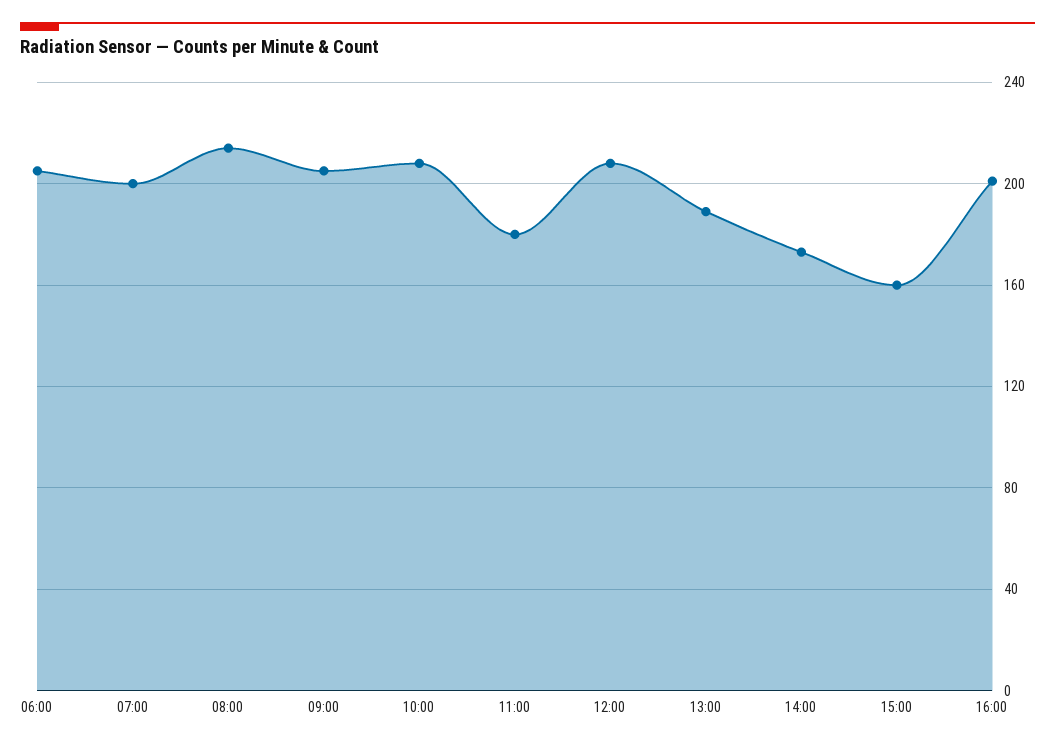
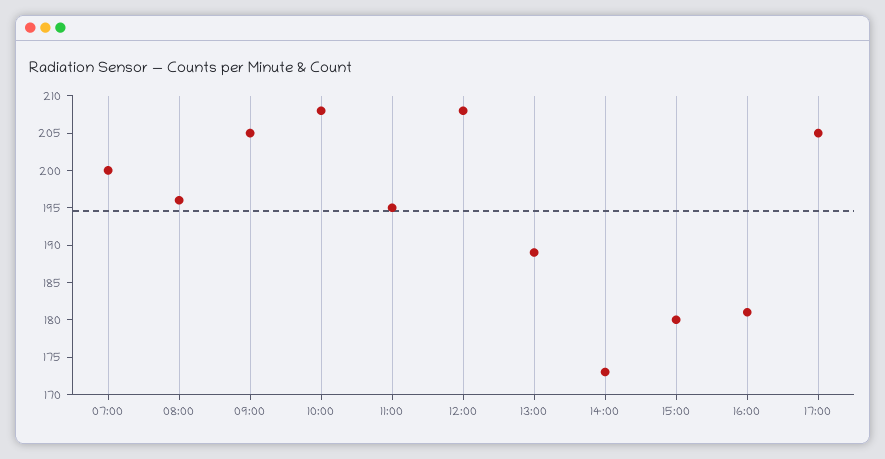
06:00: 205 -> none
08:00: 215 -> 195
11:00: 180 -> 195
15:00: 160 -> 180
16:00: 200 -> 180
17:00: none -> 205

